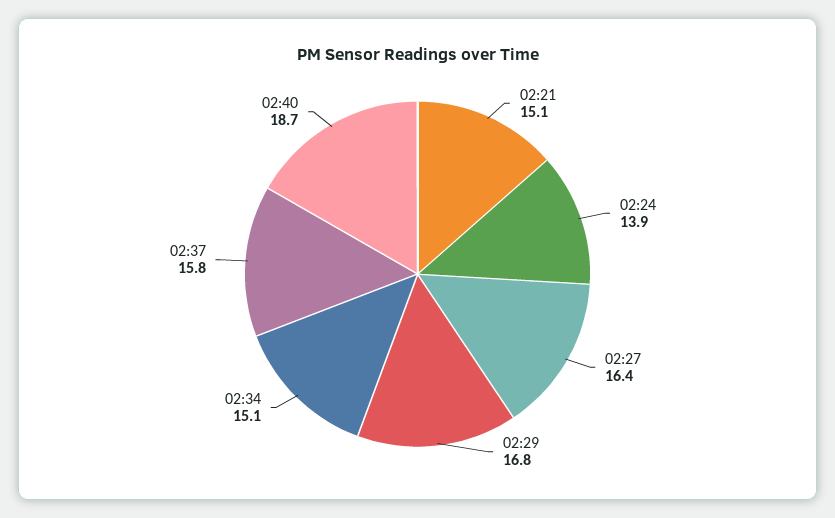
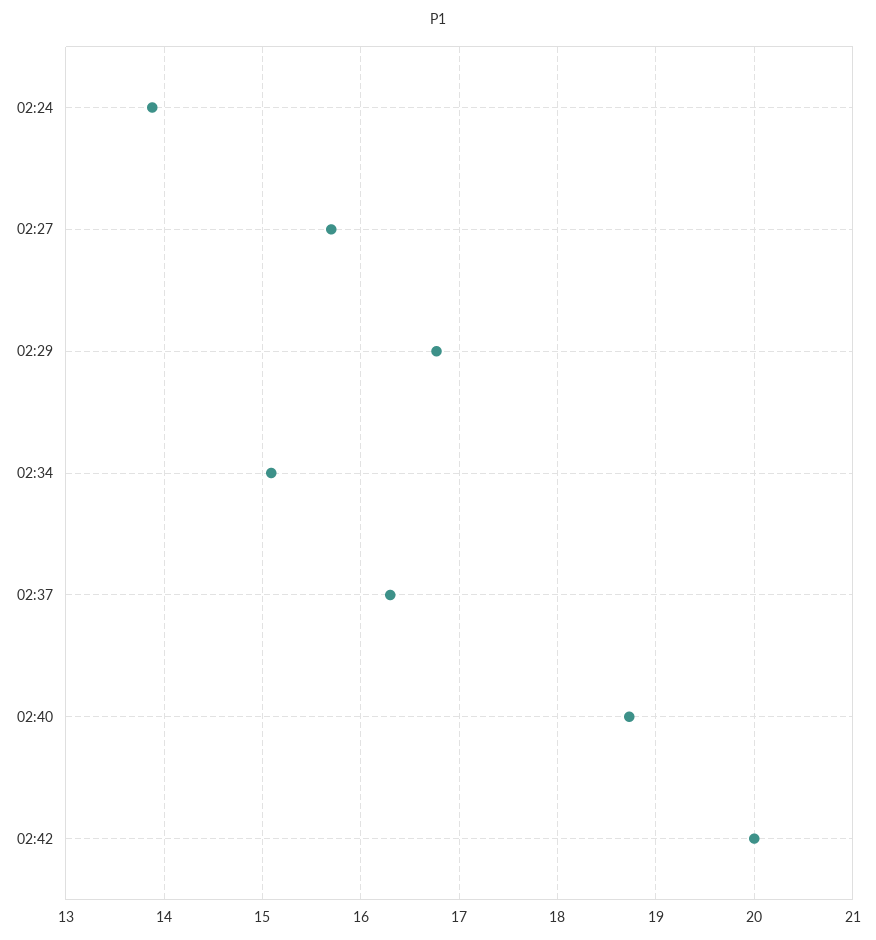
02:21: 15.1 -> none
02:27: 16.4 -> 15.7
02:37: 15.8 -> 16.3
02:42: none -> 20

